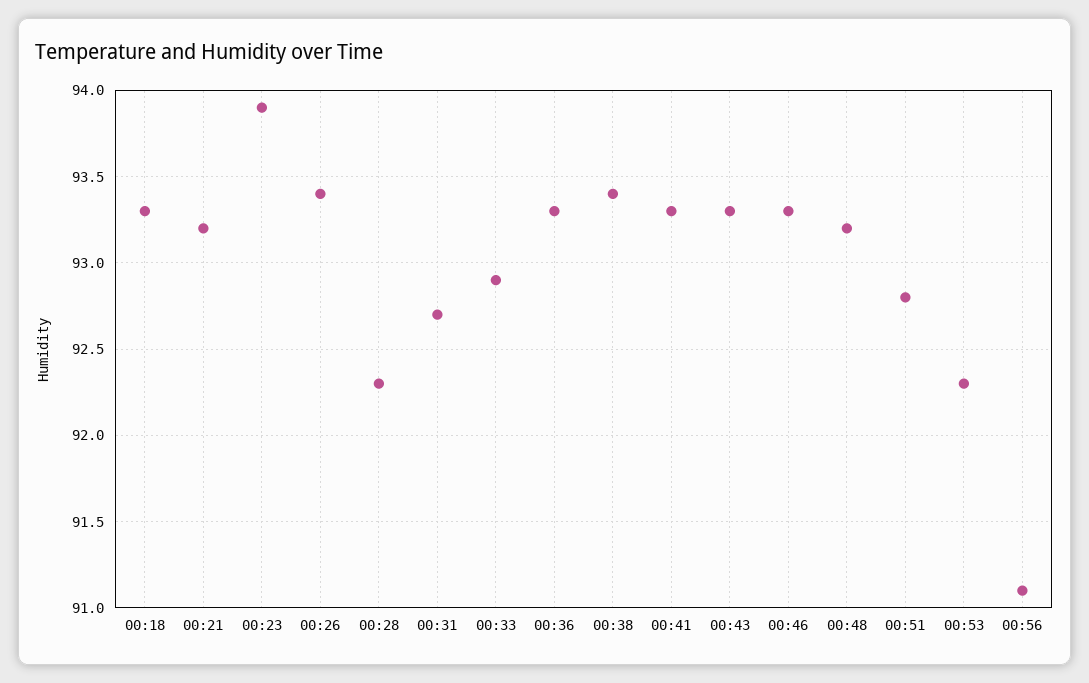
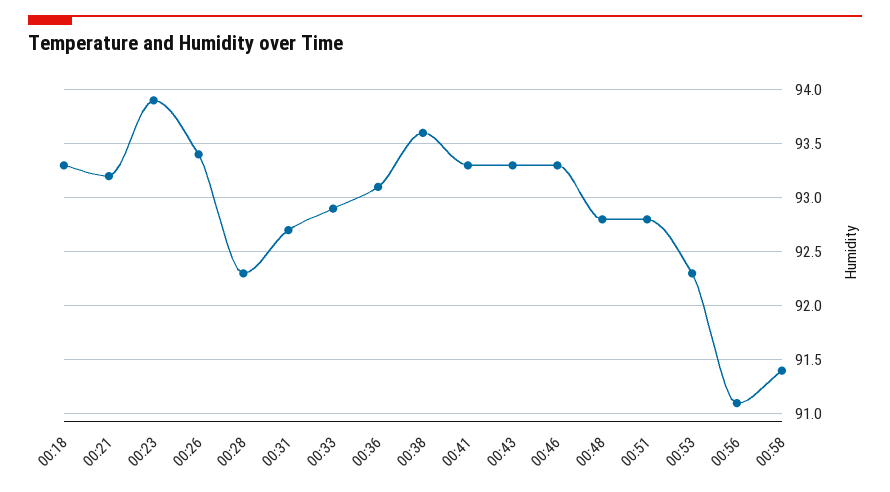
00:36: 93.3 -> 93.1
00:38: 93.4 -> 93.6
00:48: 93.2 -> 92.8
00:58: none -> 91.4

